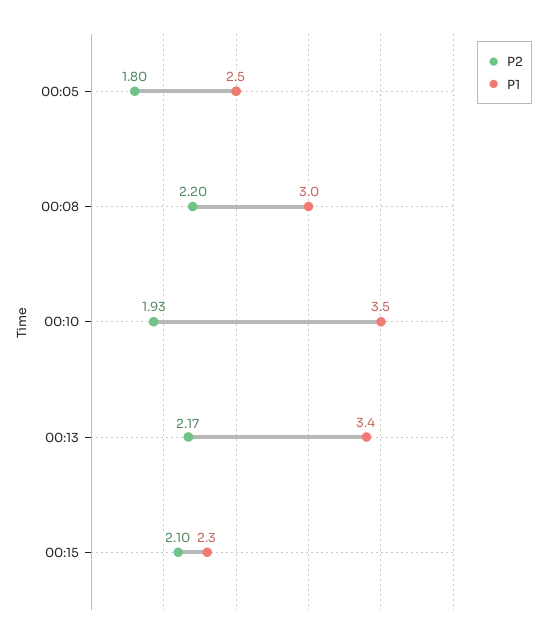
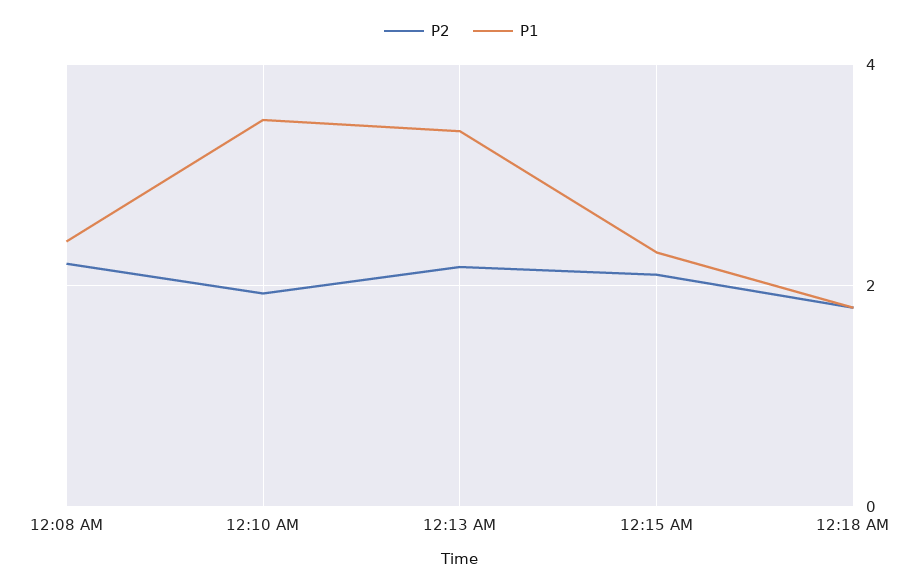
P2, 00:05: 1.8 -> none
P1, 00:05: 2.5 -> none
P1, 00:08: 3 -> 2.4
P2, 12:18 AM: none -> 1.8
P1, 12:18 AM: none -> 1.8

